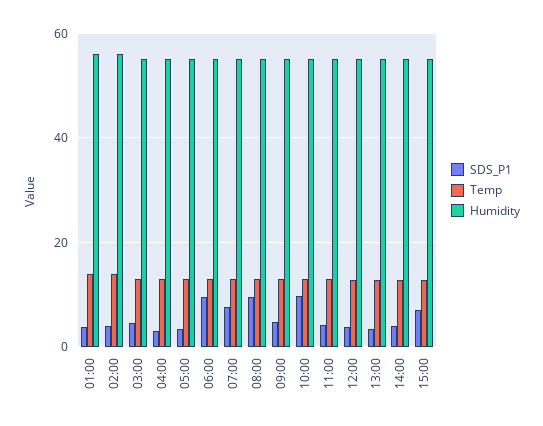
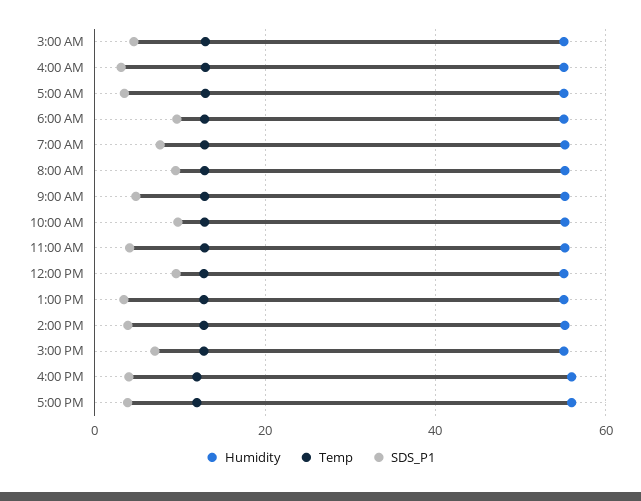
SDS_P1, 01:00: 4 -> none
Temp, 01:00: 14 -> none
Humidity, 01:00: 56 -> none
SDS_P1, 02:00: 4 -> none
Temp, 02:00: 14 -> none
Humidity, 02:00: 56 -> none
SDS_P1, 12:00: 4 -> 10
Humidity, 4:00 PM: none -> 56
Temp, 4:00 PM: none -> 12
SDS_P1, 4:00 PM: none -> 4
Humidity, 5:00 PM: none -> 56
Temp, 5:00 PM: none -> 12
SDS_P1, 5:00 PM: none -> 4

